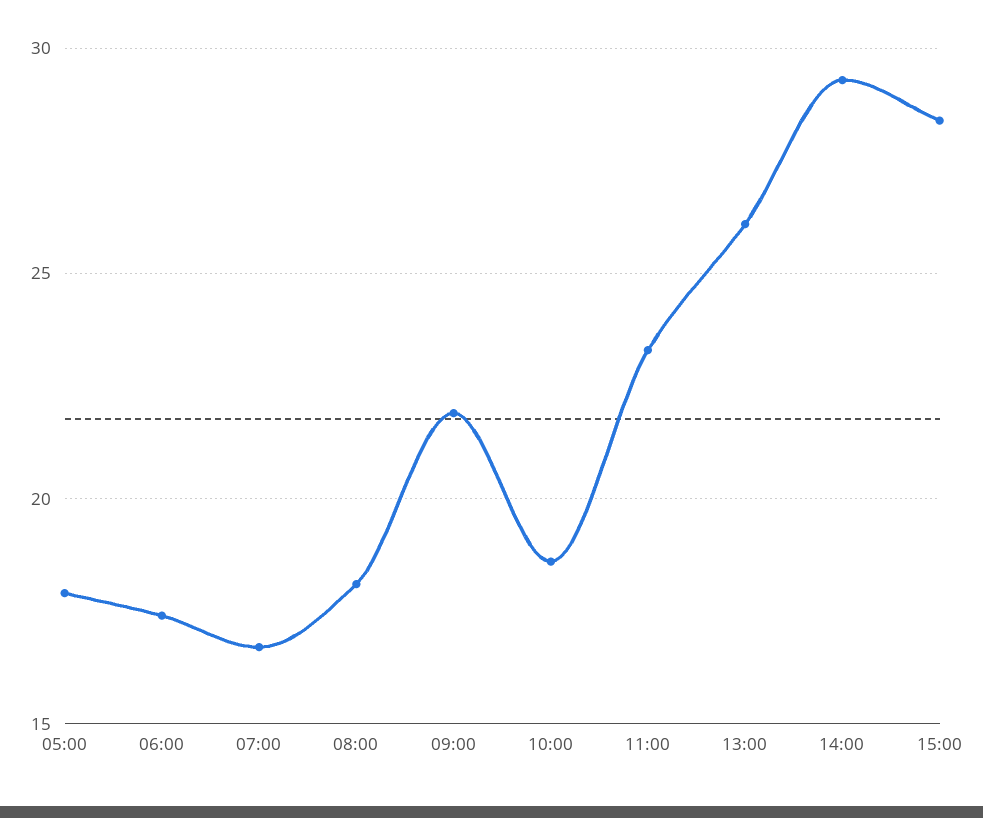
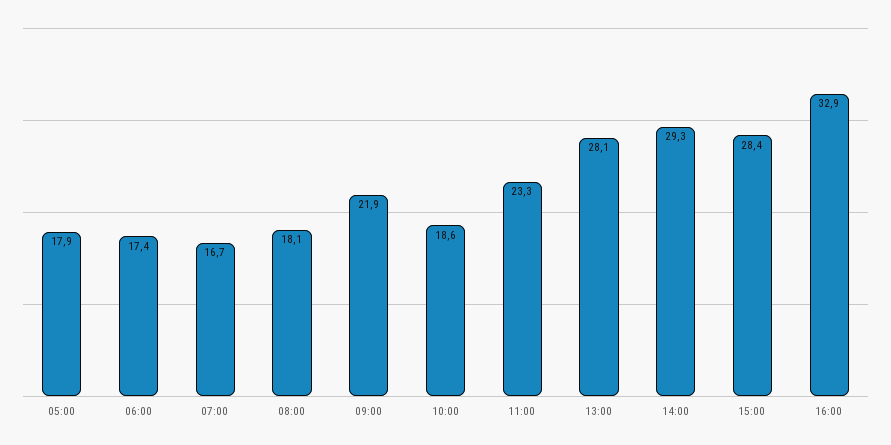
13:00: 26 -> 28.1
16:00: none -> 32.9

